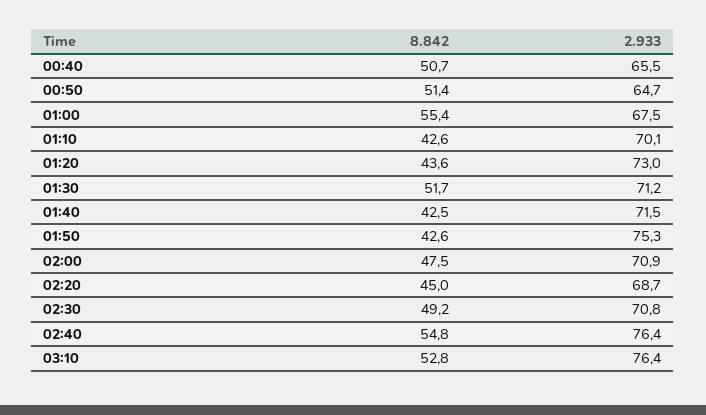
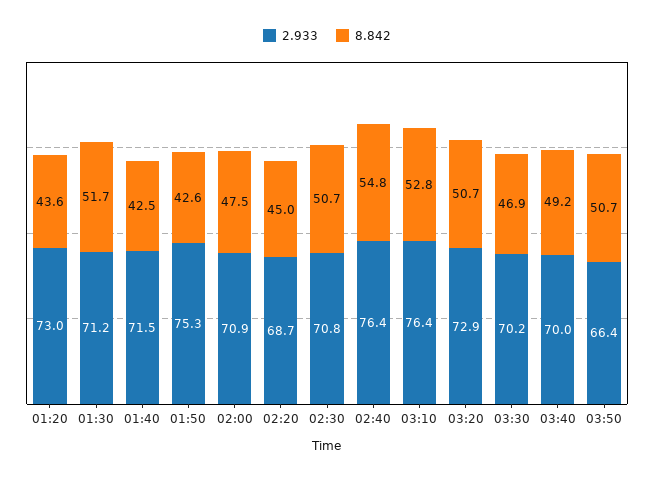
8.842, 00:40: 50.7 -> none
2.933, 00:40: 65.5 -> none
8.842, 00:50: 51.4 -> none
2.933, 00:50: 64.7 -> none
8.842, 01:00: 55.4 -> none
2.933, 01:00: 67.5 -> none
8.842, 01:10: 42.6 -> none
2.933, 01:10: 70.1 -> none
8.842, 02:30: 49.2 -> 50.7
2.933, 03:20: none -> 72.9
8.842, 03:20: none -> 50.7
2.933, 03:30: none -> 70.2
8.842, 03:30: none -> 46.9
2.933, 03:40: none -> 70
8.842, 03:40: none -> 49.2
2.933, 03:50: none -> 66.4
8.842, 03:50: none -> 50.7

